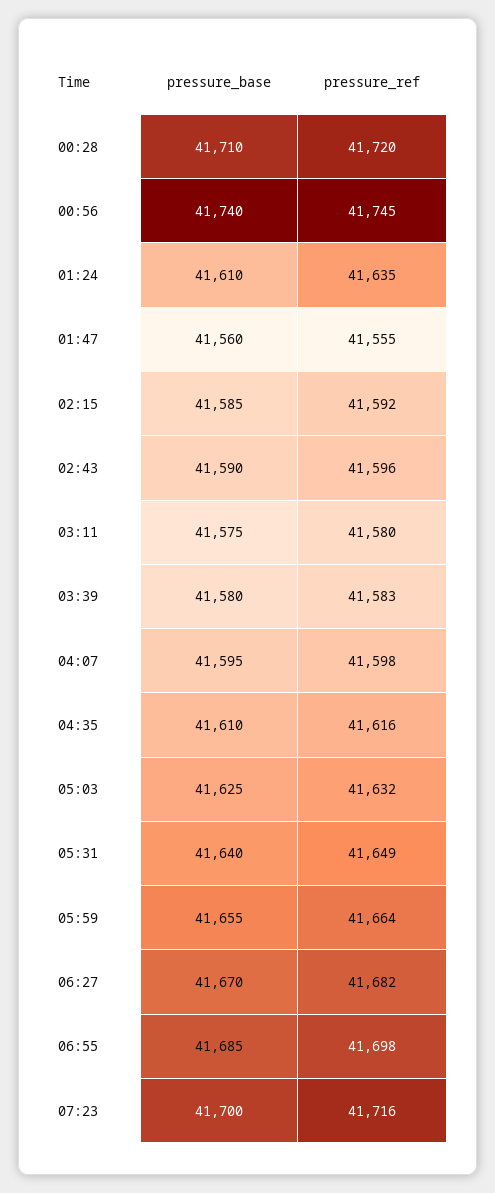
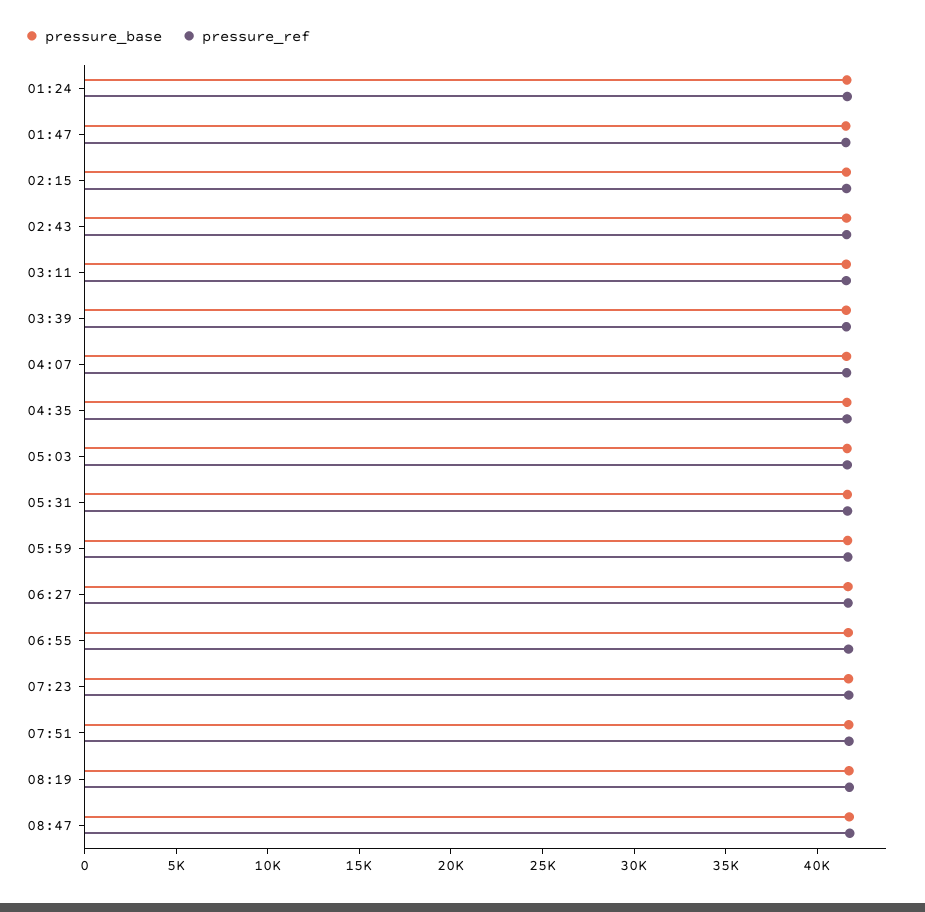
pressure_base, 00:28: 41710 -> none
pressure_ref, 00:28: 41720 -> none
pressure_base, 00:56: 41740 -> none
pressure_ref, 00:56: 41745 -> none
pressure_base, 07:51: none -> 42000
pressure_ref, 07:51: none -> 42000
pressure_base, 08:19: none -> 42000
pressure_ref, 08:19: none -> 42000
pressure_base, 08:47: none -> 42000
pressure_ref, 08:47: none -> 42000

